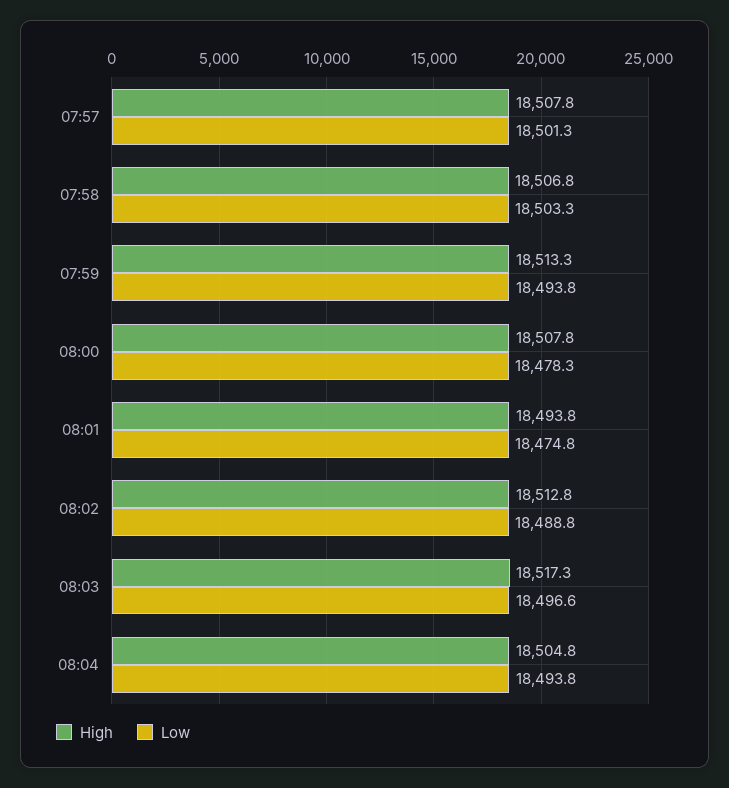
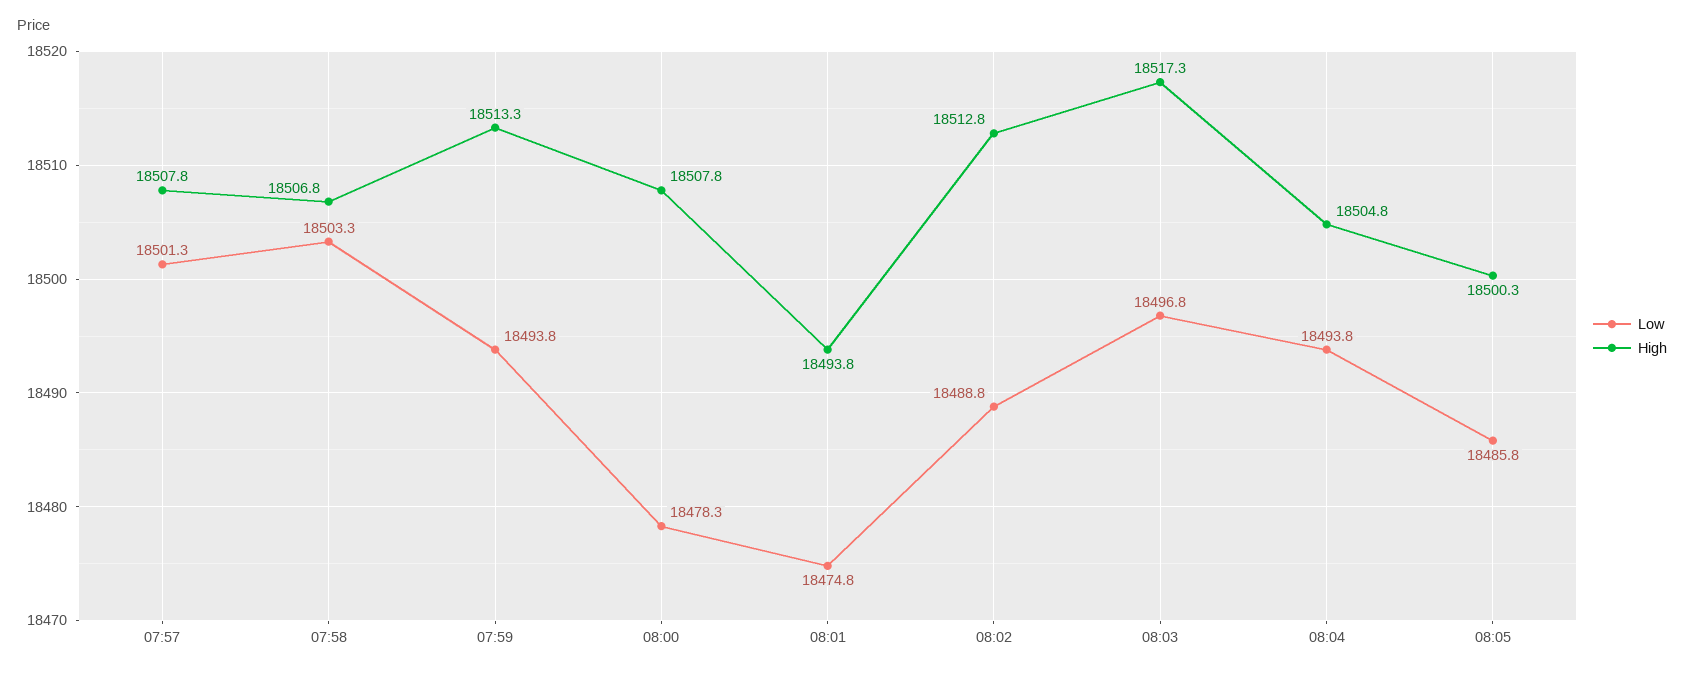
Low, 08:03: 18496.6 -> 18496.8
Low, 08:05: none -> 18485.8
High, 08:05: none -> 18500.3

